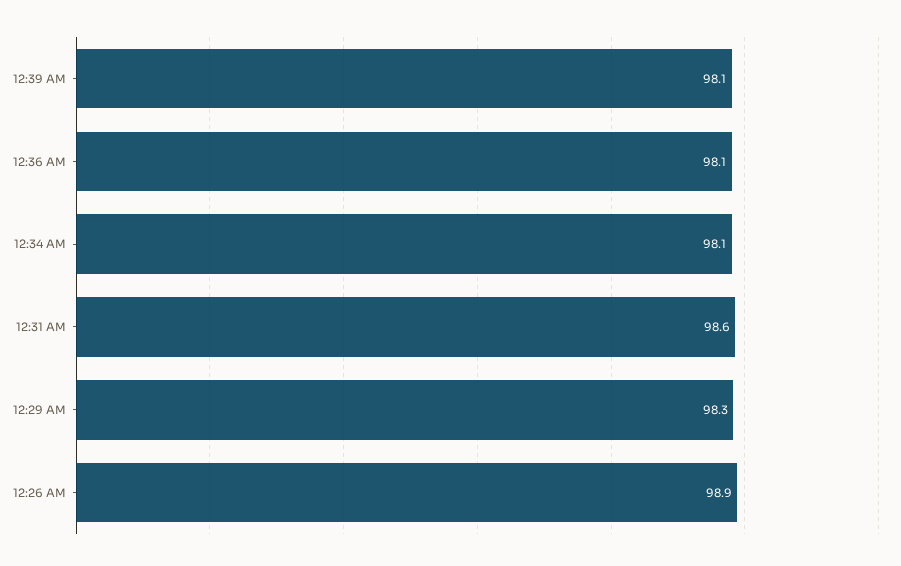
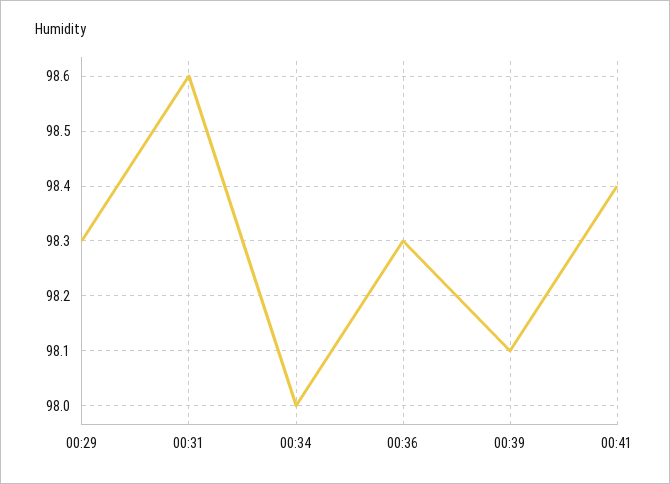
12:36 AM: 98.1 -> 98.3
12:34 AM: 98.1 -> 98
12:26 AM: 98.9 -> none
00:41: none -> 98.4

